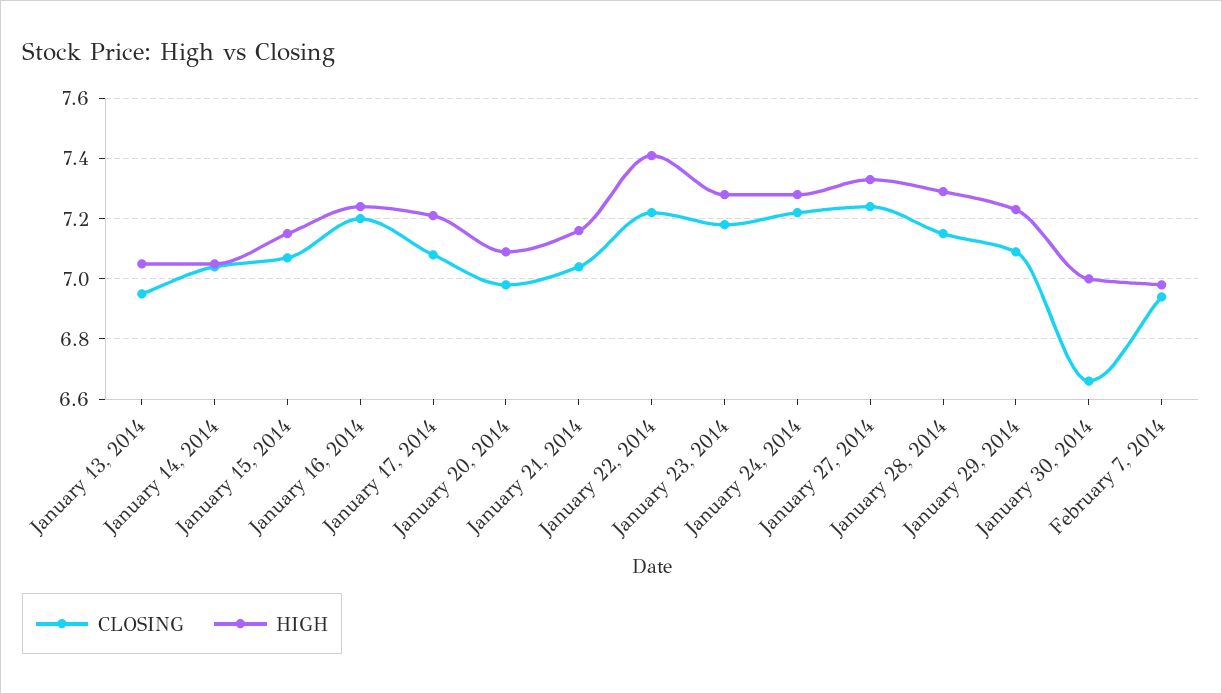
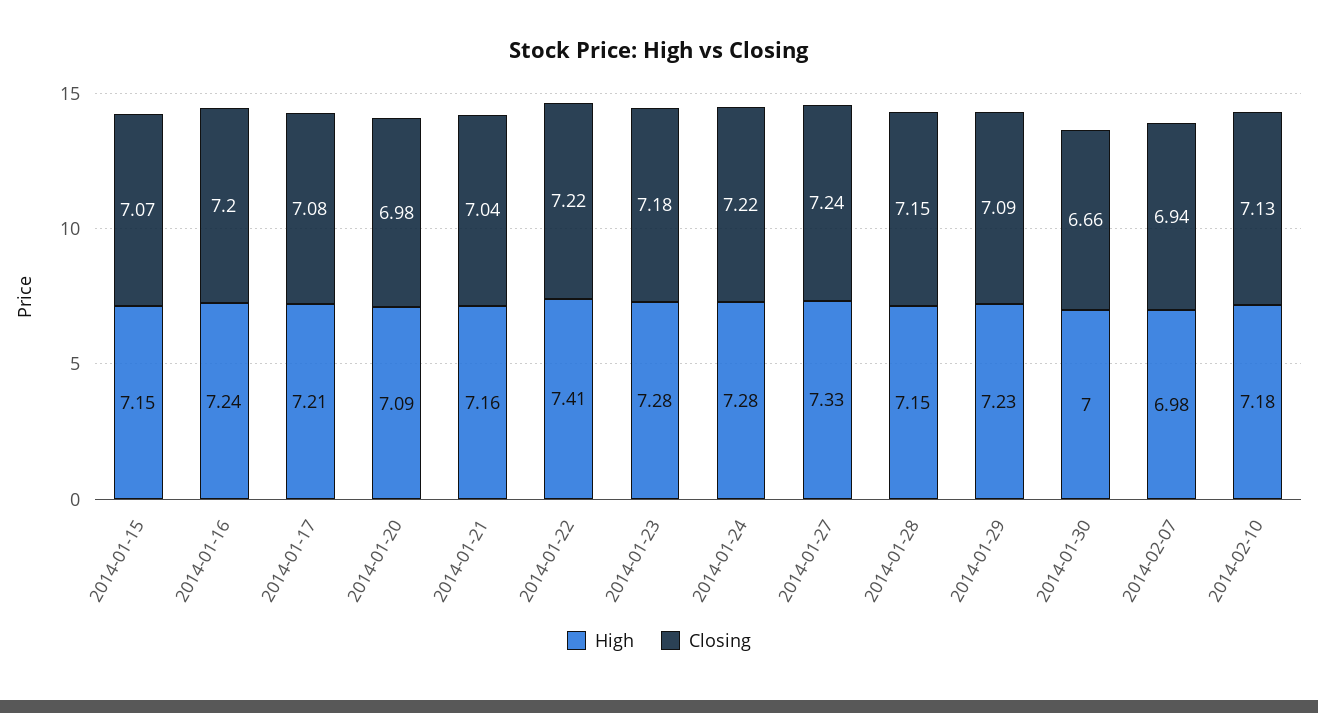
CLOSING, January 13, 2014: 6.95 -> none
HIGH, January 13, 2014: 7.05 -> none
CLOSING, January 14, 2014: 7.05 -> none
HIGH, January 14, 2014: 7.05 -> none
HIGH, January 28, 2014: 7.3 -> 7.15
HIGH, 2014-02-10: none -> 7.18
CLOSING, 2014-02-10: none -> 7.13

